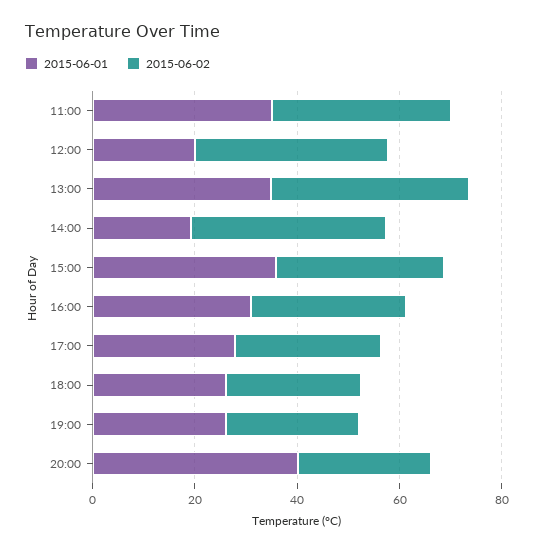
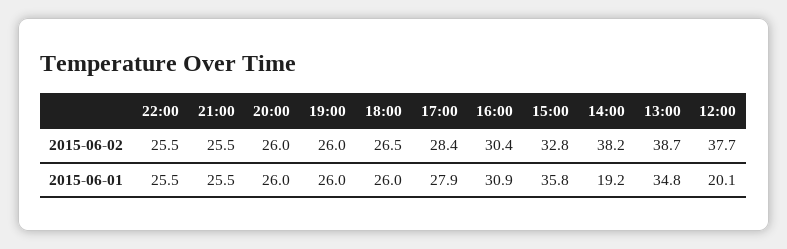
2015-06-01, 11:00: 35 -> none
2015-06-02, 11:00: 35 -> none
2015-06-01, 20:00: 40 -> 26
2015-06-02, 22:00: none -> 25.5
2015-06-02, 21:00: none -> 25.5
2015-06-01, 22:00: none -> 25.5
2015-06-01, 21:00: none -> 25.5

